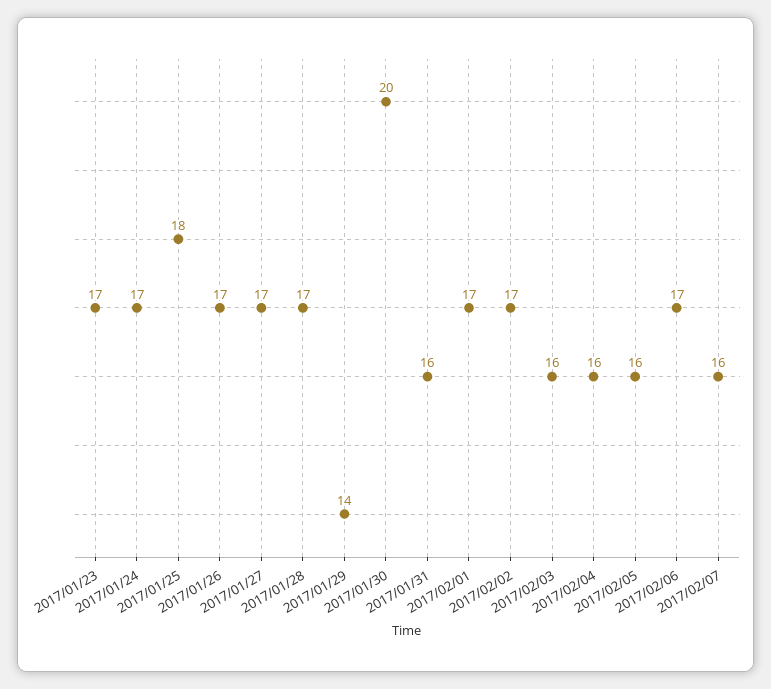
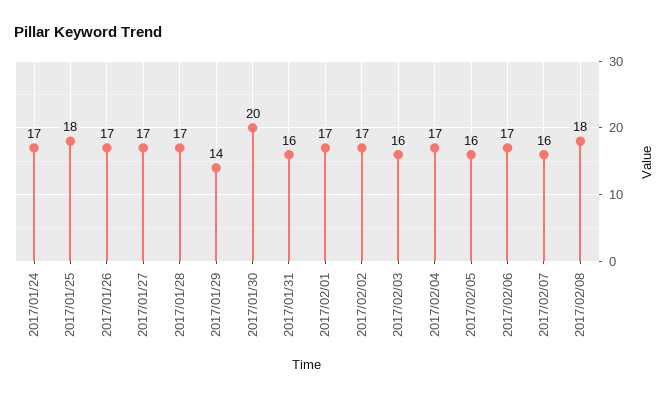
2017/01/23: 17 -> none
2017/02/04: 16 -> 17
2017/02/08: none -> 18

